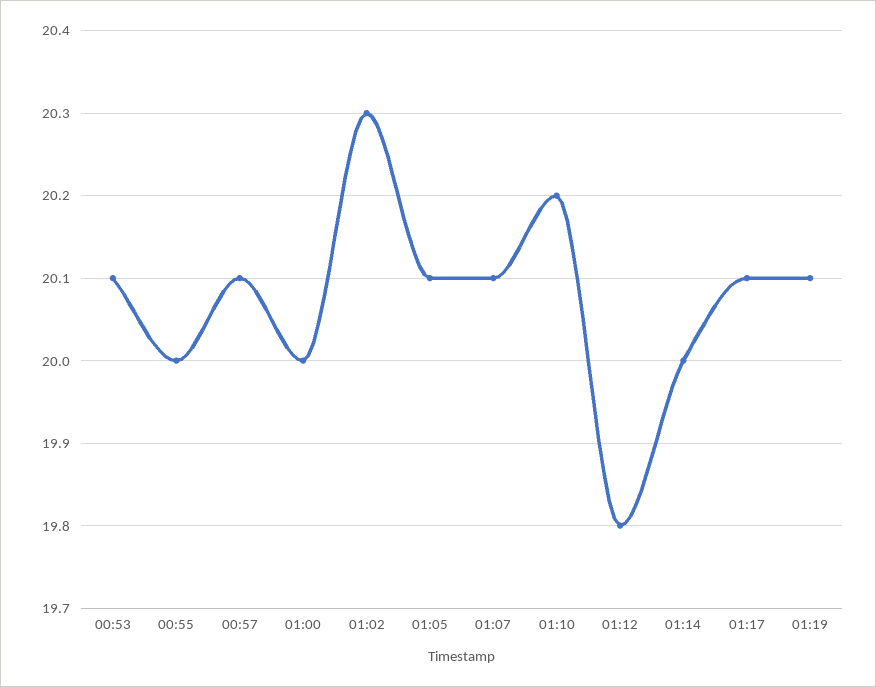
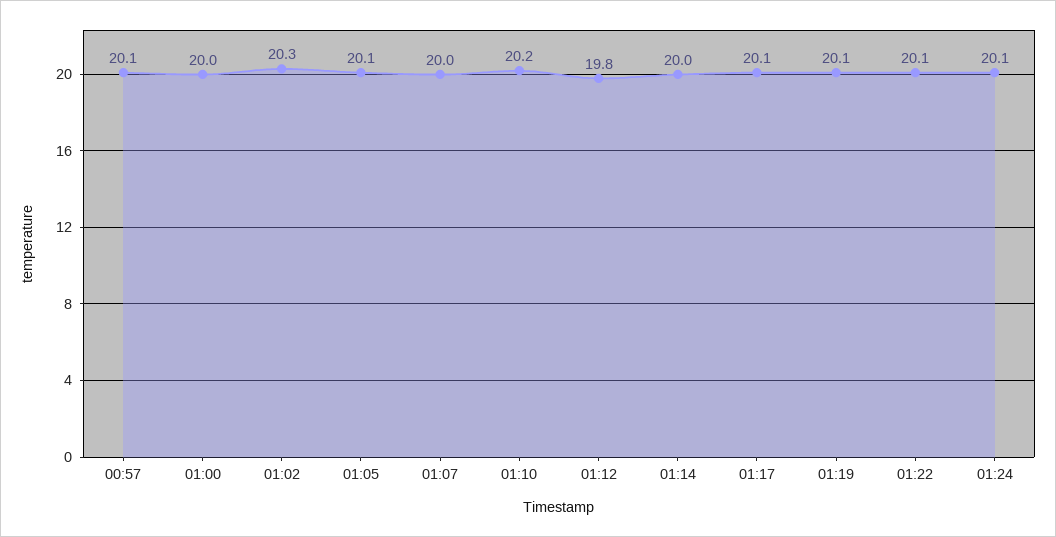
00:53: 20.1 -> none
00:55: 20 -> none
01:07: 20.1 -> 20
01:22: none -> 20.1
01:24: none -> 20.1

